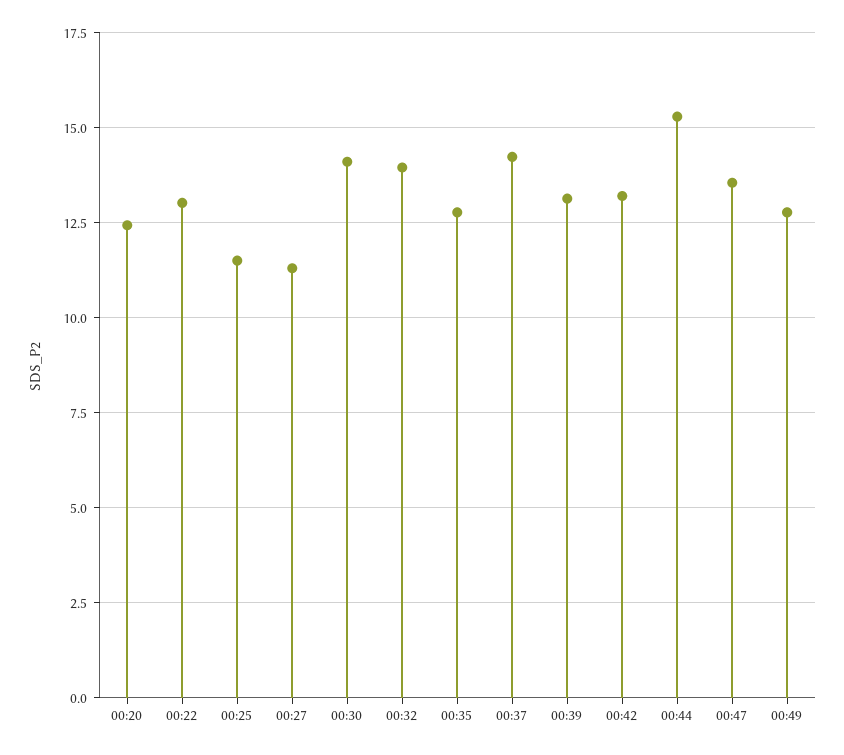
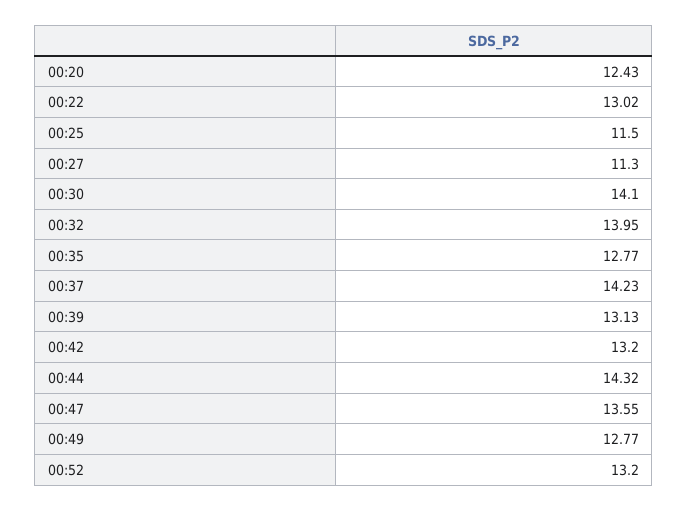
00:44: 15.25 -> 14.32
00:52: none -> 13.2

